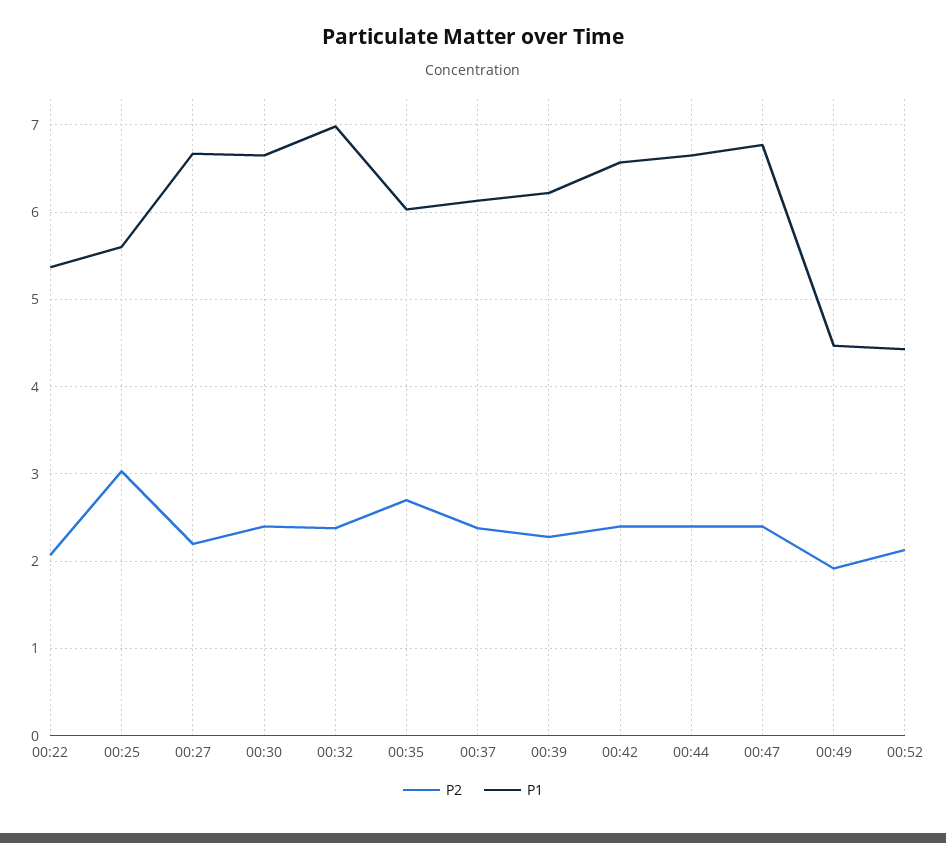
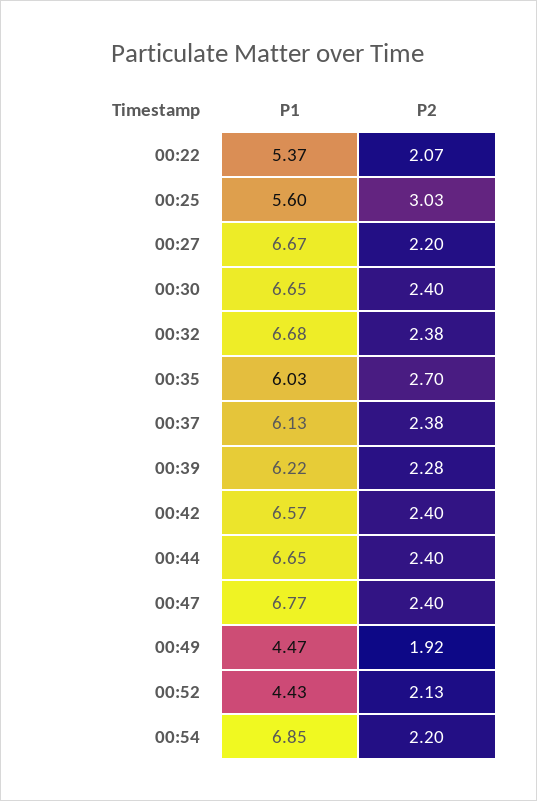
P1, 00:32: 7 -> 6.68
P1, 00:54: none -> 6.85
P2, 00:54: none -> 2.2

